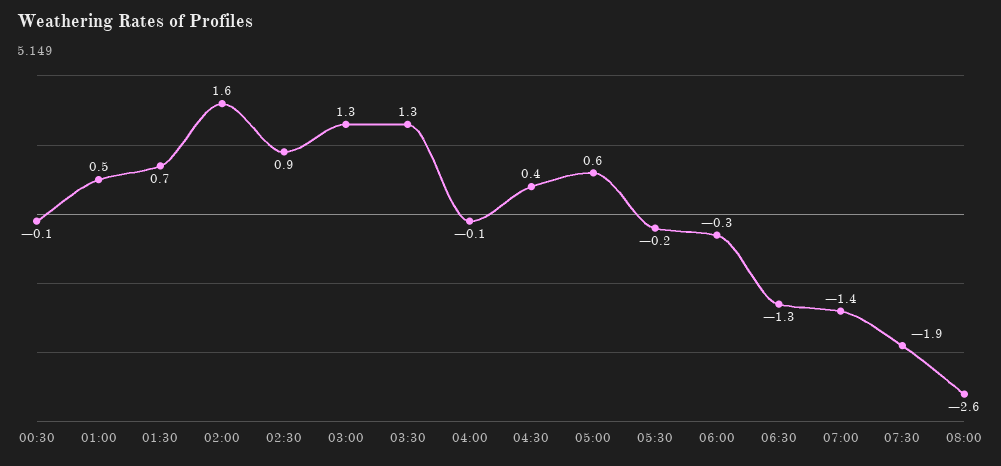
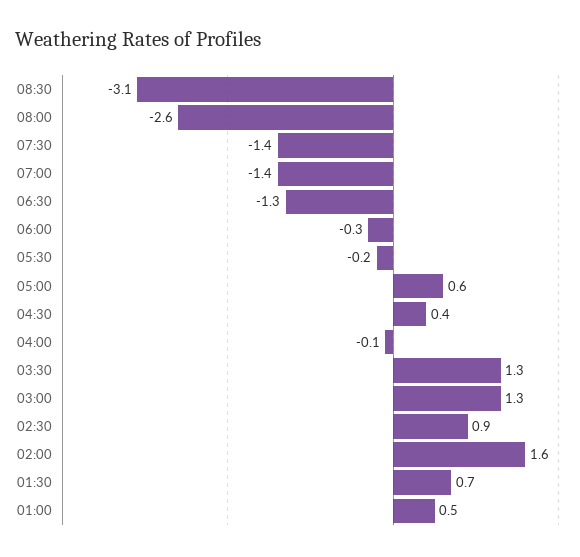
00:30: -0.1 -> none
07:30: -1.9 -> -1.4
08:30: none -> -3.1

